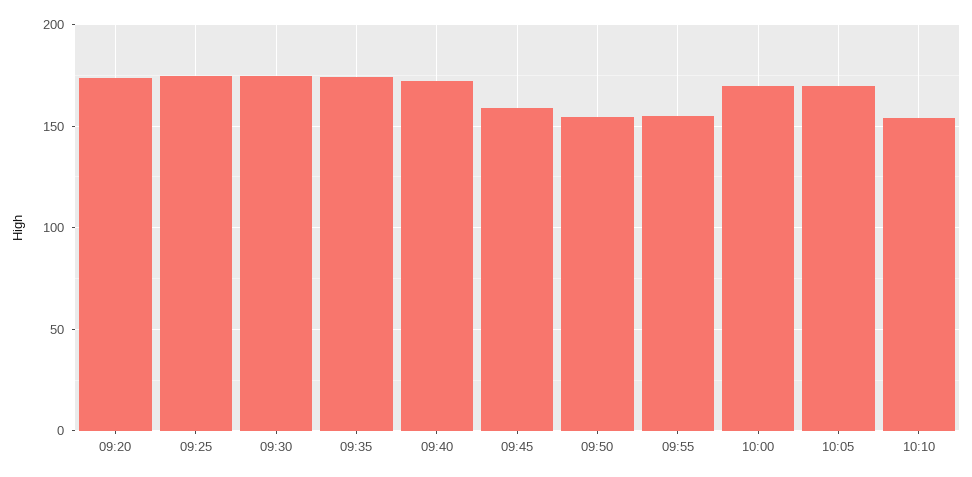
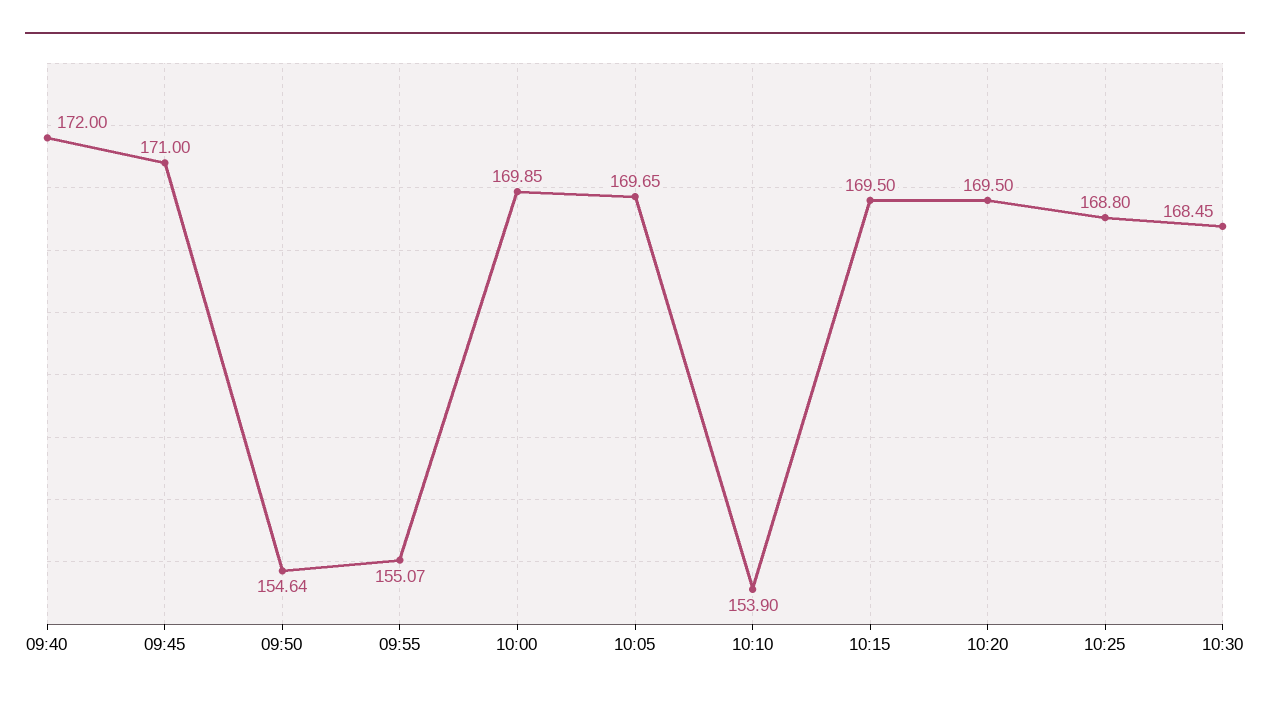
09:20: 175 -> none
09:25: 175 -> none
09:30: 175 -> none
09:35: 175 -> none
09:45: 160 -> 171
10:15: none -> 169.5
10:20: none -> 169.5
10:25: none -> 168.8
10:30: none -> 168.45

